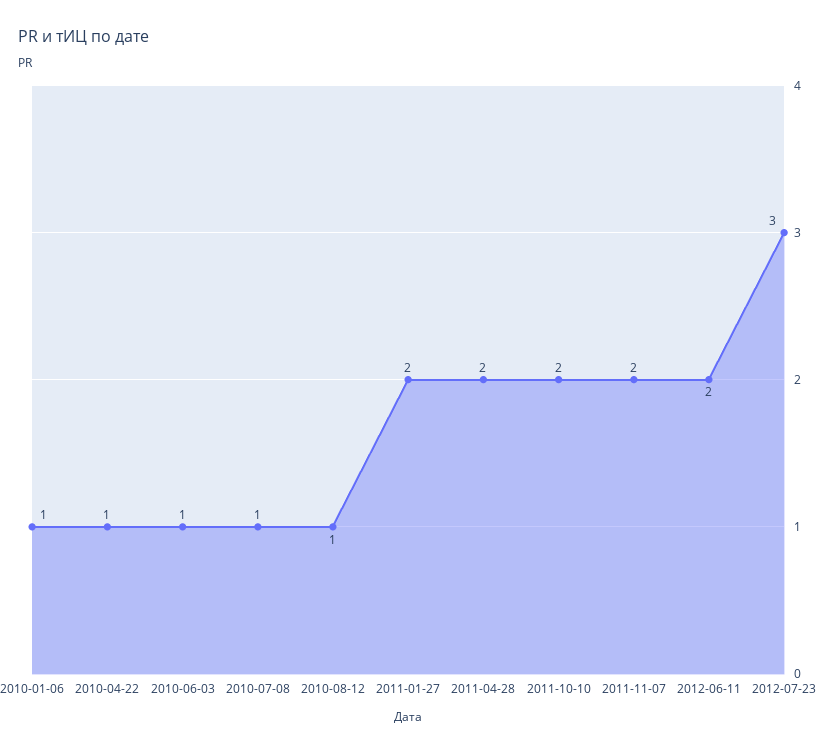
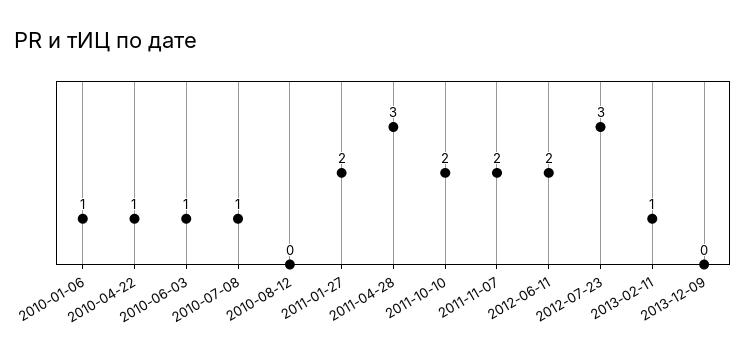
2010-08-12: 1 -> 0
2011-04-28: 2 -> 3
2013-02-11: none -> 1
2013-12-09: none -> 0

